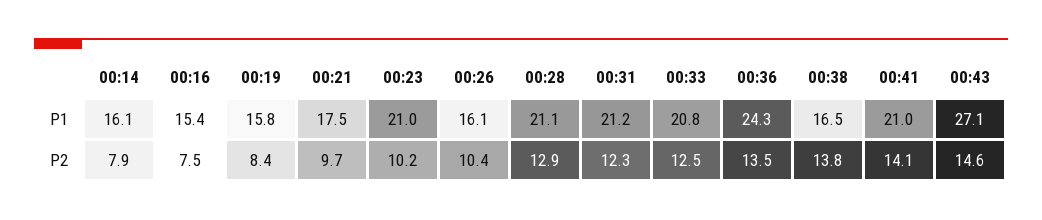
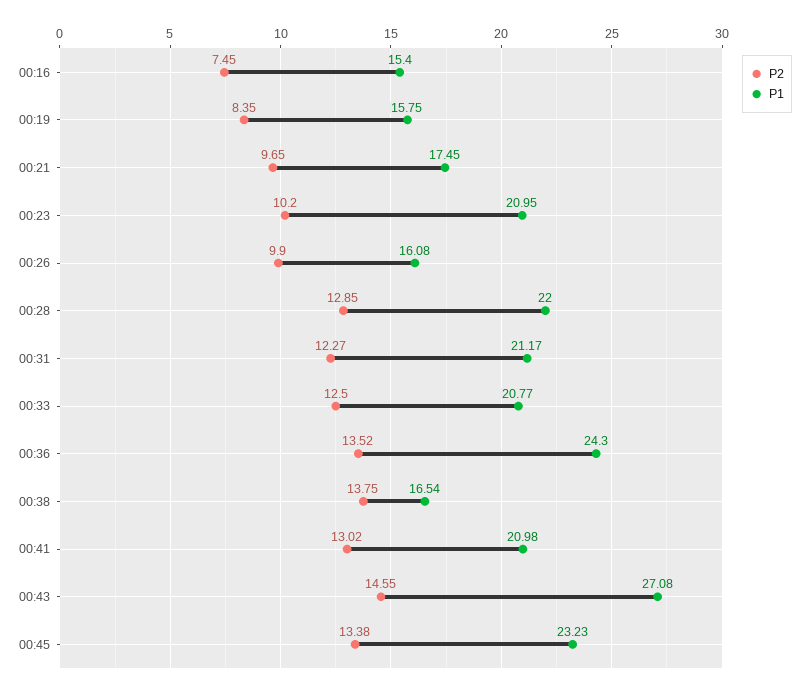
P1, 00:14: 16.1 -> none
P1, 00:28: 21.1 -> 22
P2, 00:14: 7.9 -> none
P2, 00:26: 10.4 -> 9.9
P2, 00:41: 14.1 -> 13.02
P2, 00:45: none -> 13.38
P1, 00:45: none -> 23.23

